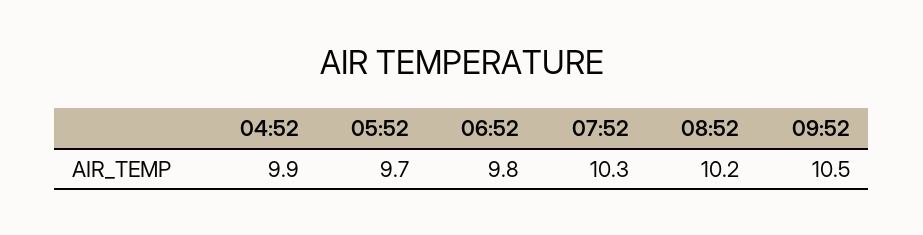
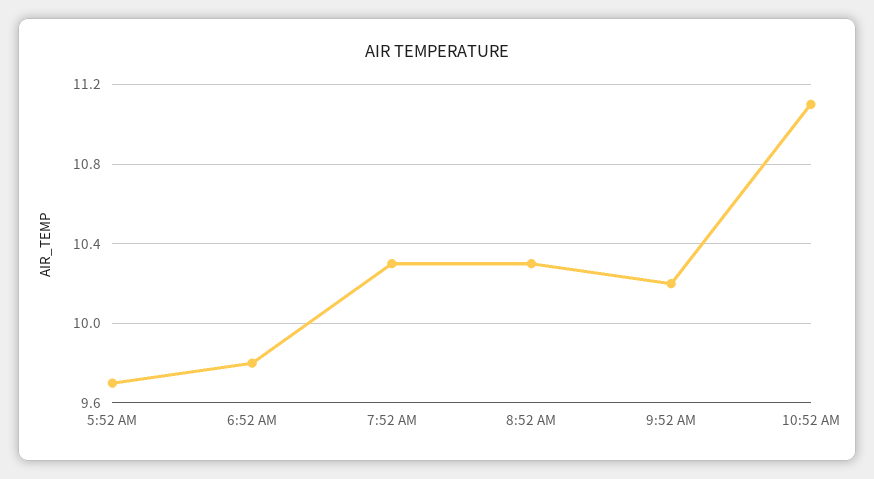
04:52: 9.9 -> none
08:52: 10.2 -> 10.3
09:52: 10.5 -> 10.2
10:52 AM: none -> 11.1

